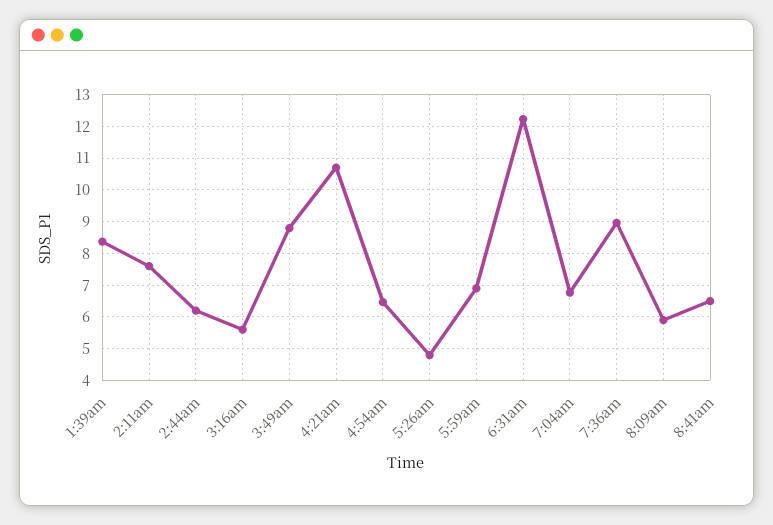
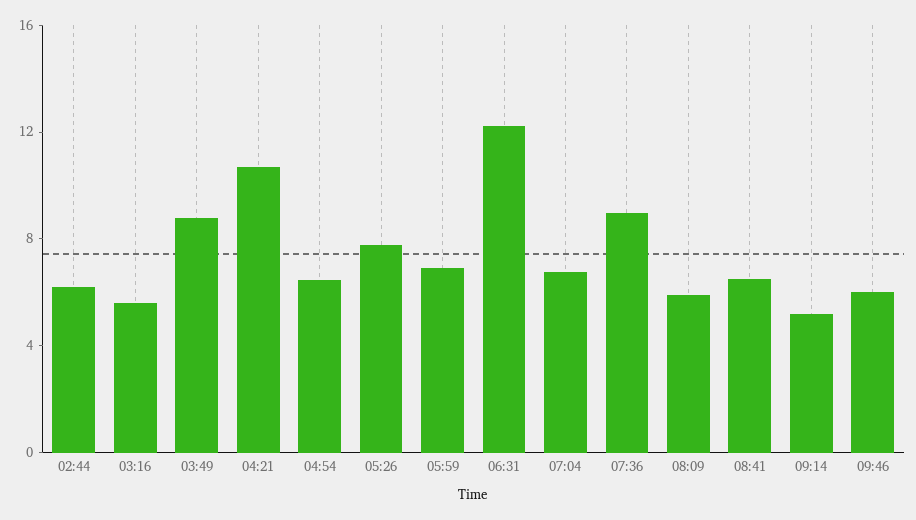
1:39am: 8.4 -> none
2:11am: 7.6 -> none
5:26am: 4.8 -> 8
09:14: none -> 5
09:46: none -> 6

